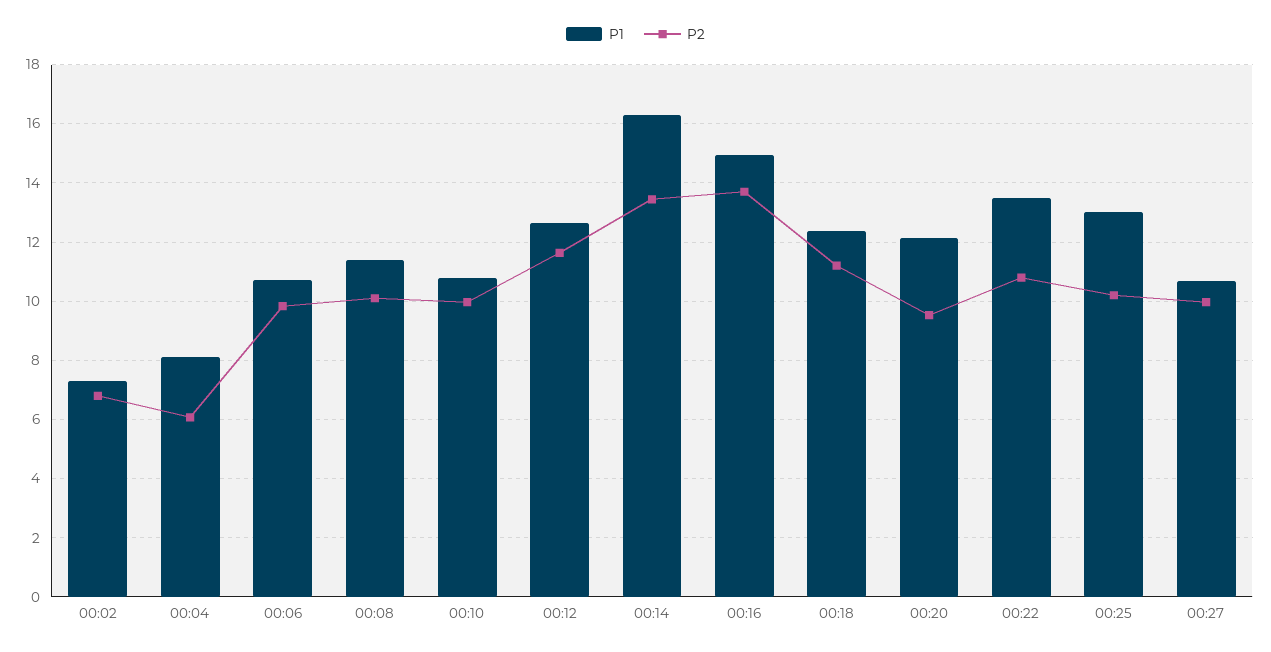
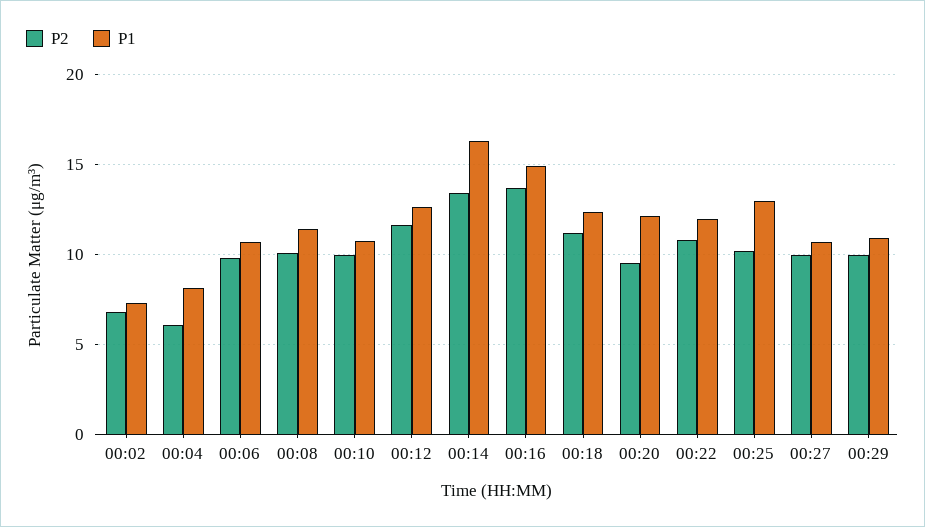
P1, 00:22: 13.5 -> 12
P2, 00:29: none -> 10
P1, 00:29: none -> 11

